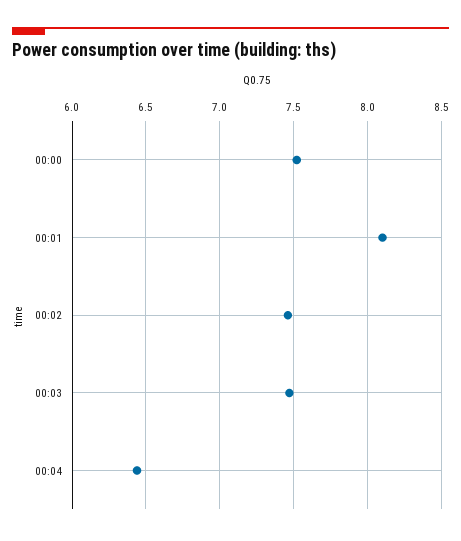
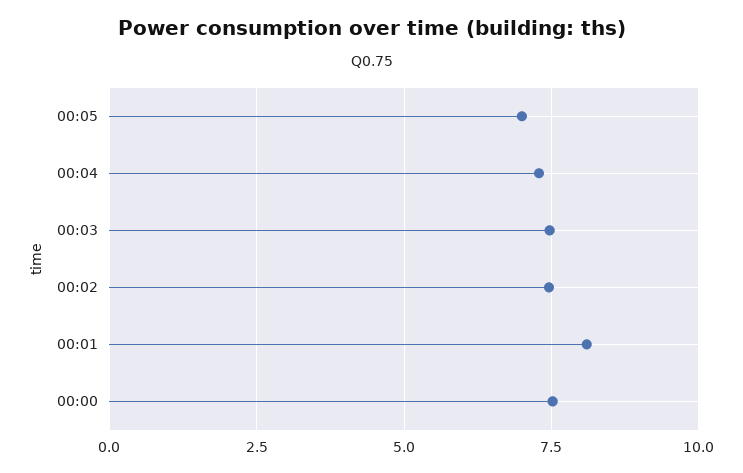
00:04: 6.45 -> 7.25
00:05: none -> 7

